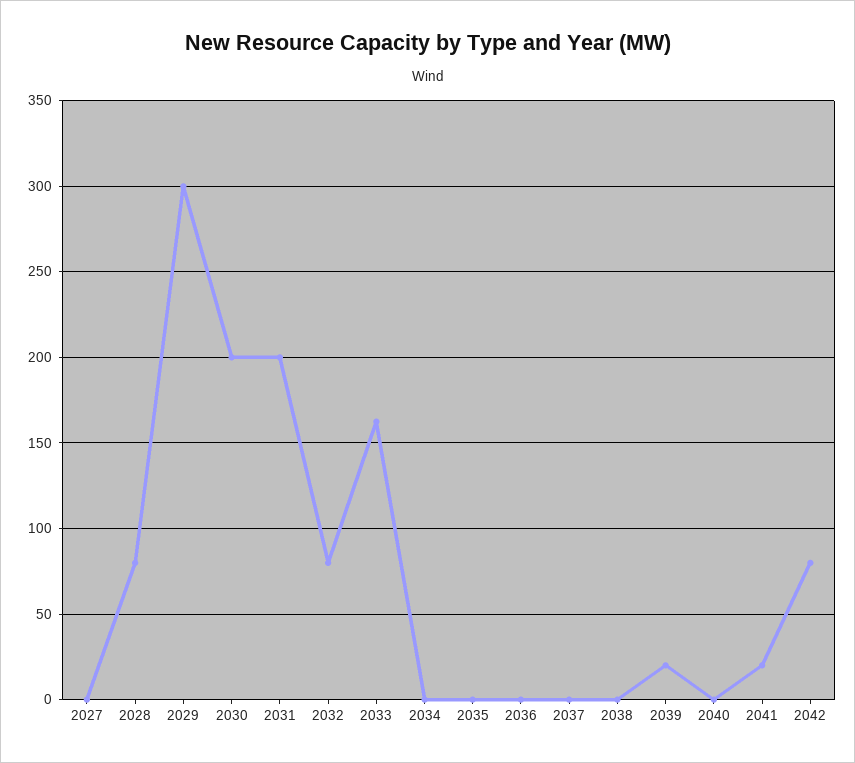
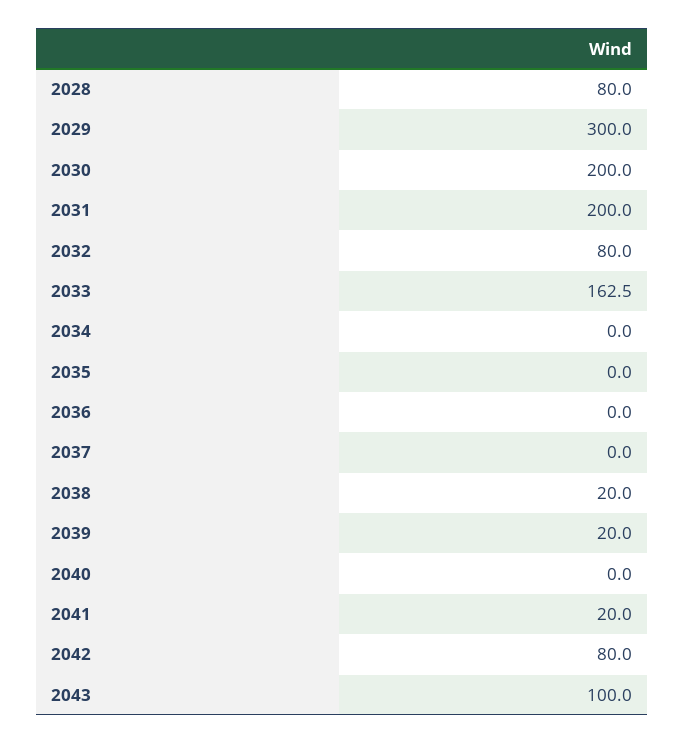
2027: 0 -> none
2038: 0 -> 20
2043: none -> 100

